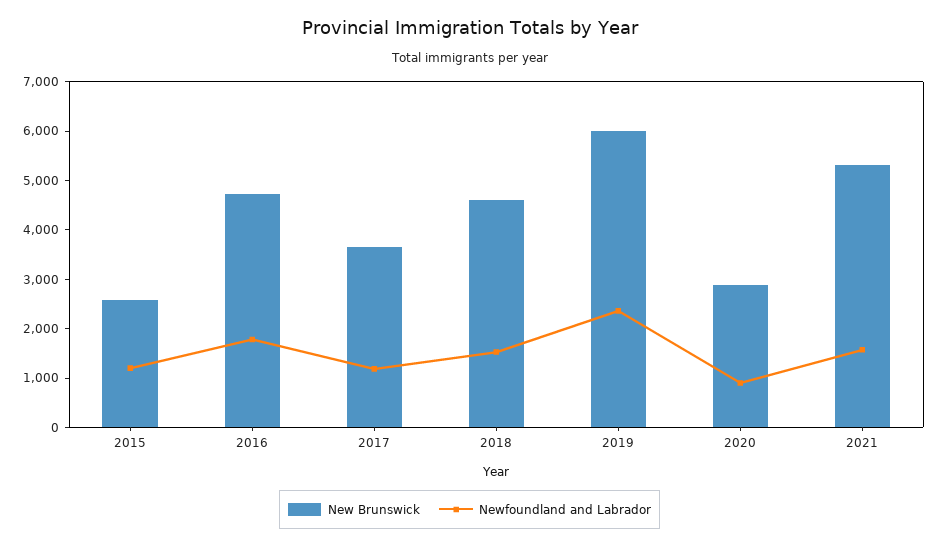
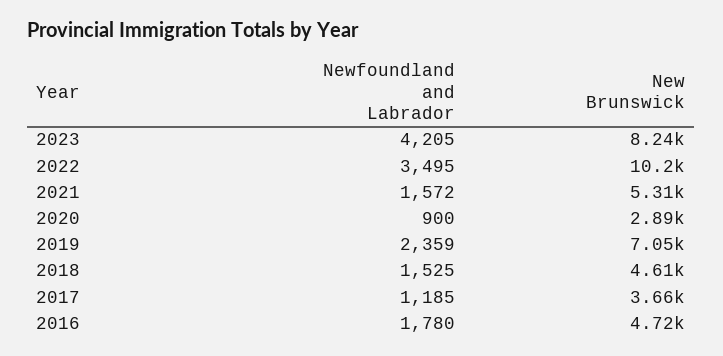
New Brunswick, 2015: 2600 -> none
Newfoundland and Labrador, 2015: 1200 -> none
New Brunswick, 2019: 6000 -> 7050
Newfoundland and Labrador, 2023: none -> 4205
New Brunswick, 2023: none -> 8240
Newfoundland and Labrador, 2022: none -> 3495
New Brunswick, 2022: none -> 10200

